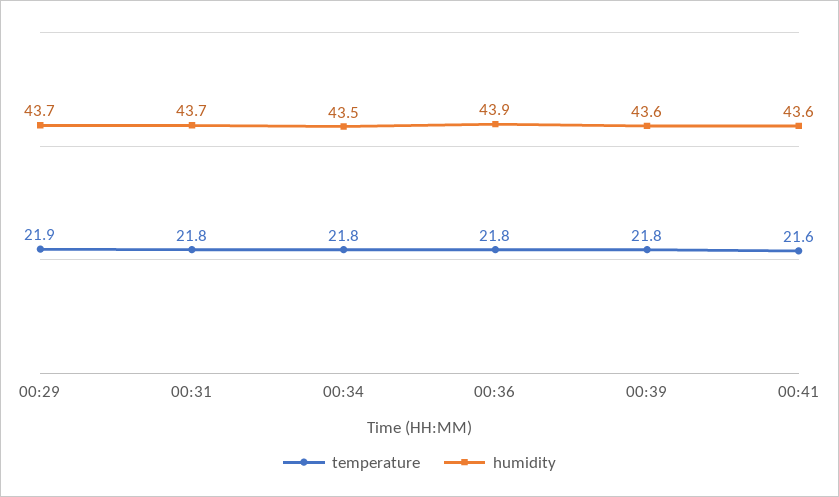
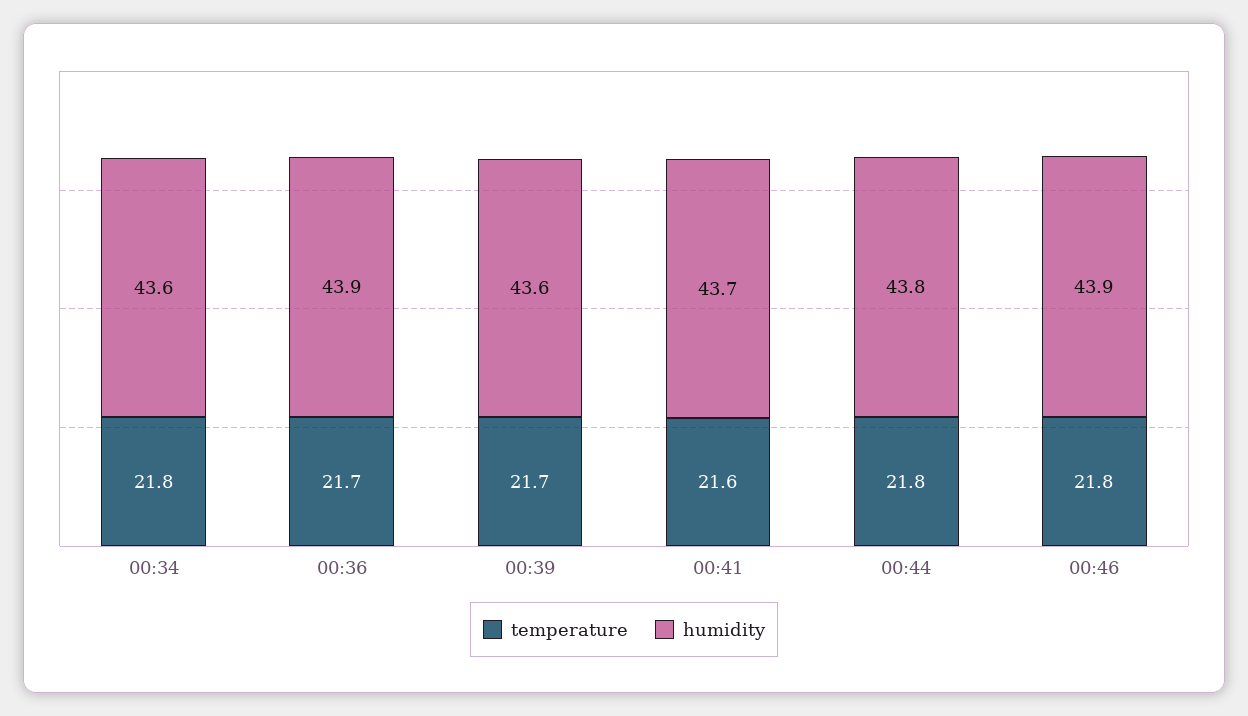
temperature, 00:29: 21.9 -> none
humidity, 00:29: 43.7 -> none
temperature, 00:31: 21.8 -> none
humidity, 00:31: 43.7 -> none
humidity, 00:34: 43.5 -> 43.6
temperature, 00:36: 21.8 -> 21.7
temperature, 00:39: 21.8 -> 21.7
humidity, 00:41: 43.6 -> 43.7
temperature, 00:44: none -> 21.8
humidity, 00:44: none -> 43.8
temperature, 00:46: none -> 21.8
humidity, 00:46: none -> 43.9

